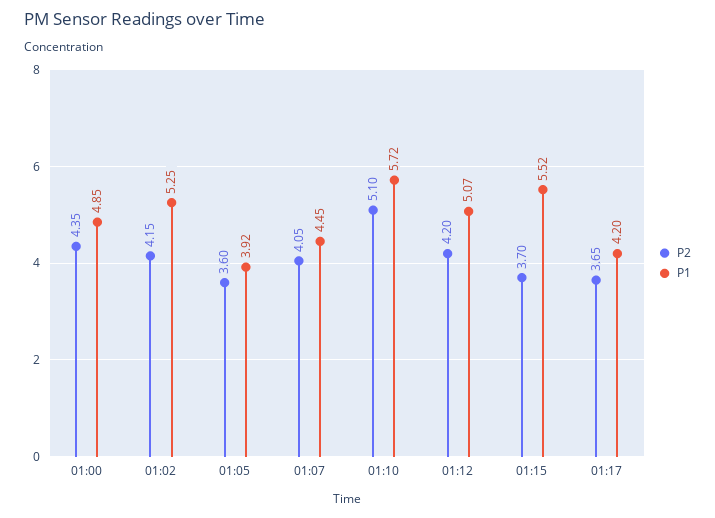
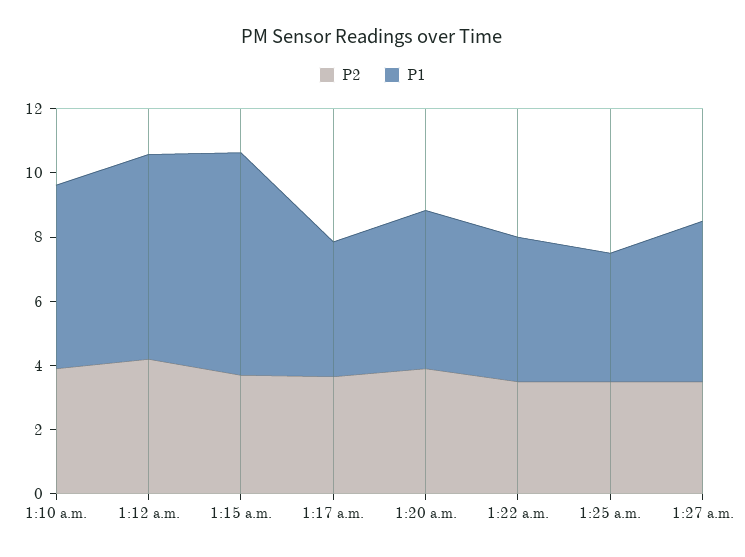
P2, 01:00: 4.35 -> none
P1, 01:00: 4.85 -> none
P2, 01:02: 4.15 -> none
P1, 01:02: 5.25 -> none
P2, 01:05: 3.6 -> none
P1, 01:05: 3.92 -> none
P2, 01:07: 4.05 -> none
P1, 01:07: 4.45 -> none
P2, 01:10: 5.1 -> 4
P1, 01:12: 5.07 -> 6.5
P1, 01:15: 5.52 -> 7
P2, 1:20 a.m.: none -> 4
P1, 1:20 a.m.: none -> 5
P2, 1:22 a.m.: none -> 3.5
P1, 1:22 a.m.: none -> 4.5
P2, 1:25 a.m.: none -> 3.5
P1, 1:25 a.m.: none -> 4
P2, 1:27 a.m.: none -> 3.5
P1, 1:27 a.m.: none -> 5

